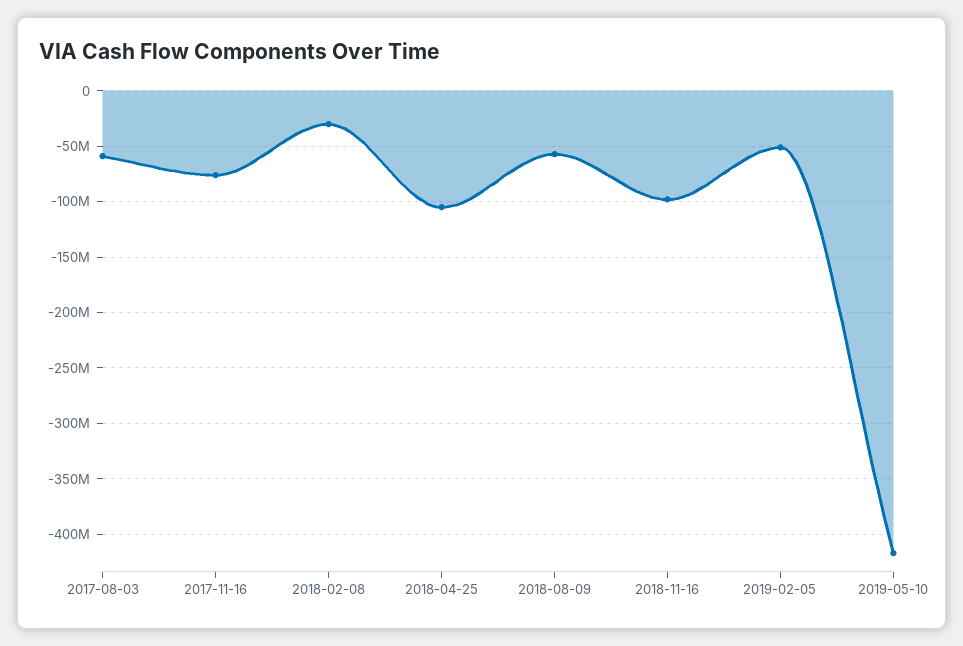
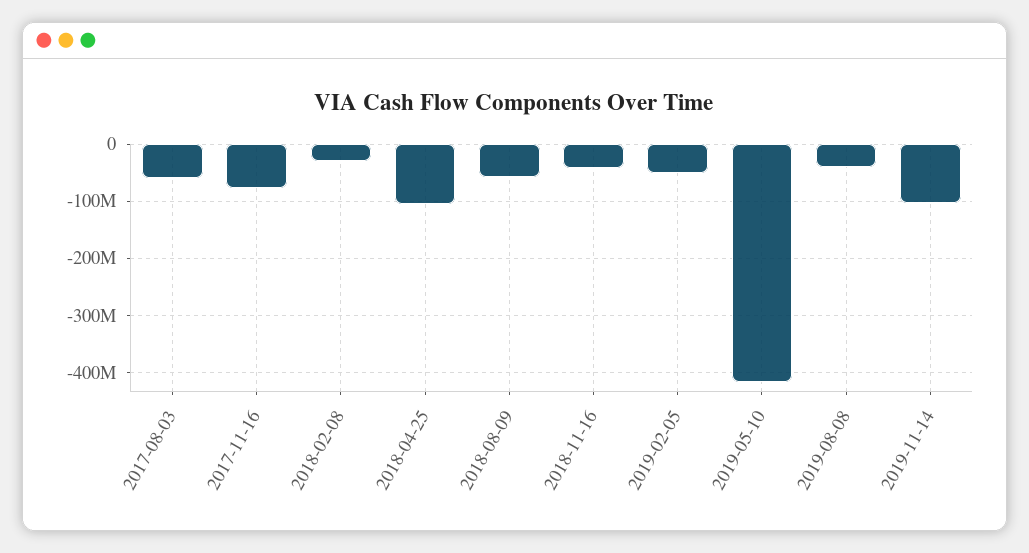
2018-11-16: -100000000 -> -40000000
2019-08-08: none -> -40000000
2019-11-14: none -> -100000000

